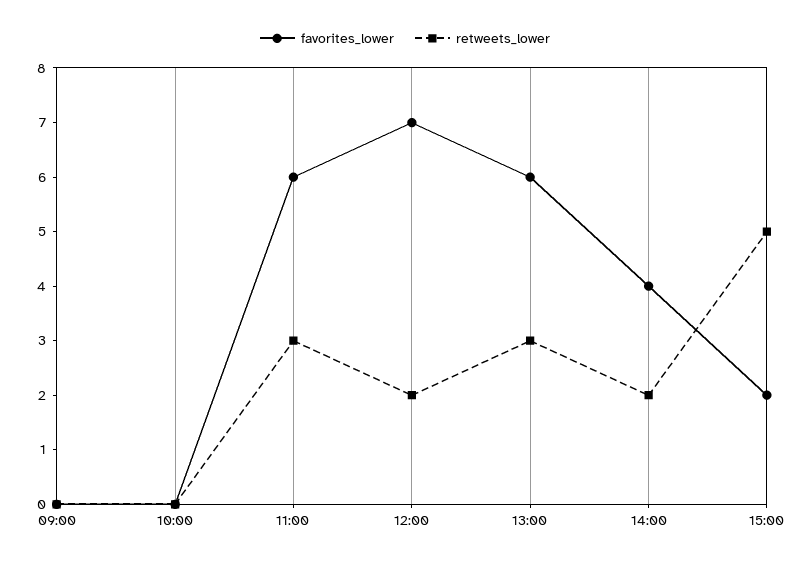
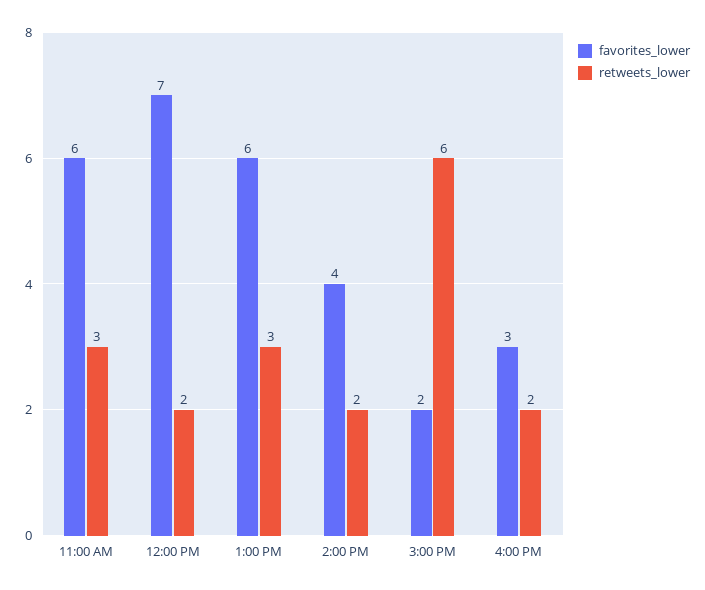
favorites_lower, 09:00: 0 -> none
retweets_lower, 09:00: 0 -> none
favorites_lower, 10:00: 0 -> none
retweets_lower, 10:00: 0 -> none
retweets_lower, 15:00: 5 -> 6
favorites_lower, 4:00 PM: none -> 3
retweets_lower, 4:00 PM: none -> 2

